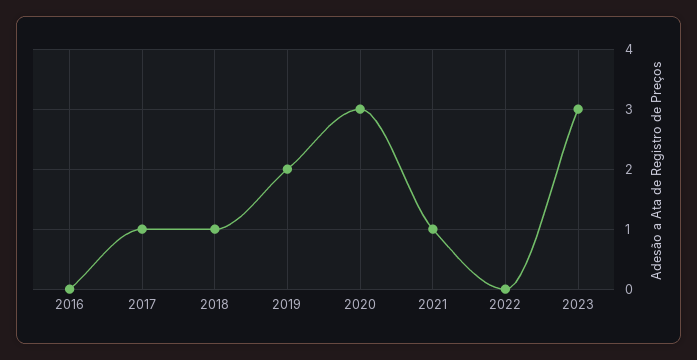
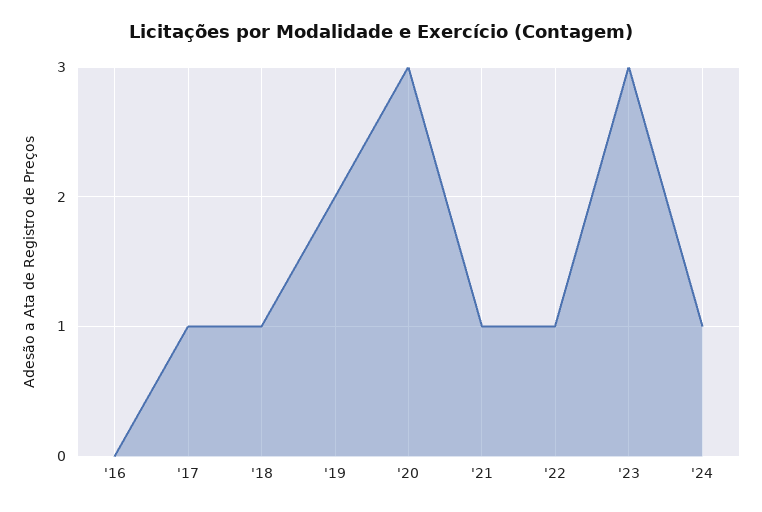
2022: 0 -> 1
'24: none -> 1

